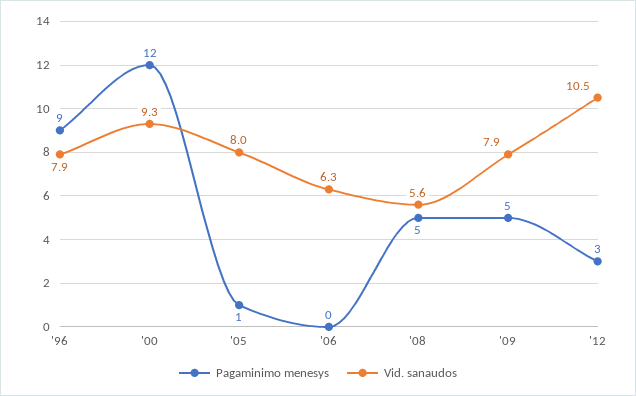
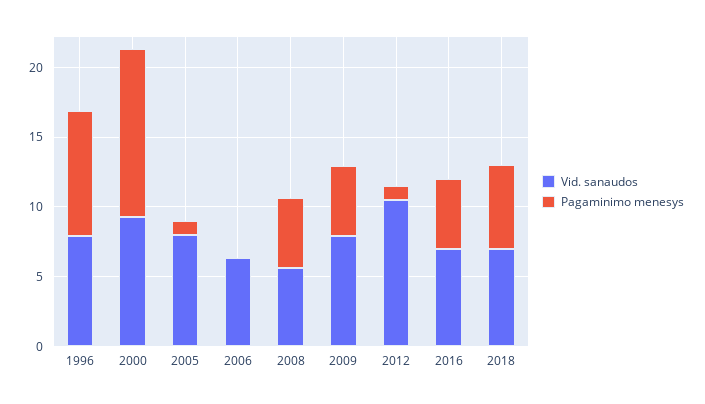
Pagaminimo menesys, '12: 3 -> 1
Vid. sanaudos, 2016: none -> 7
Pagaminimo menesys, 2016: none -> 5
Vid. sanaudos, 2018: none -> 7
Pagaminimo menesys, 2018: none -> 6

